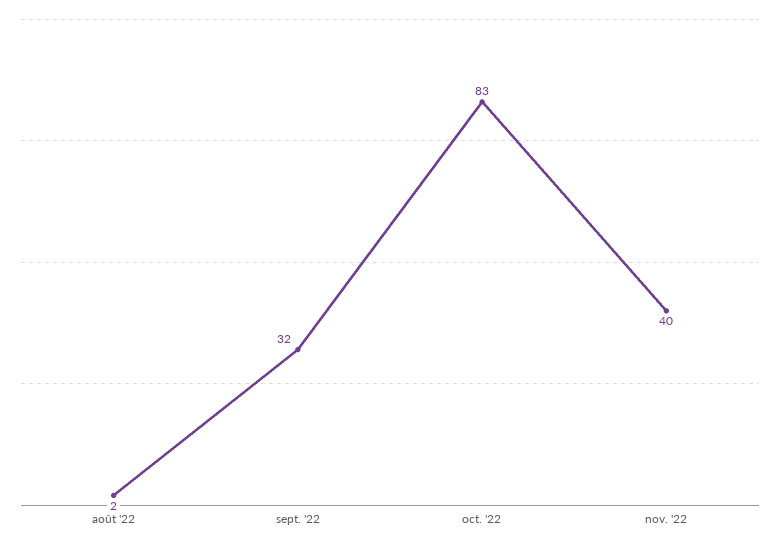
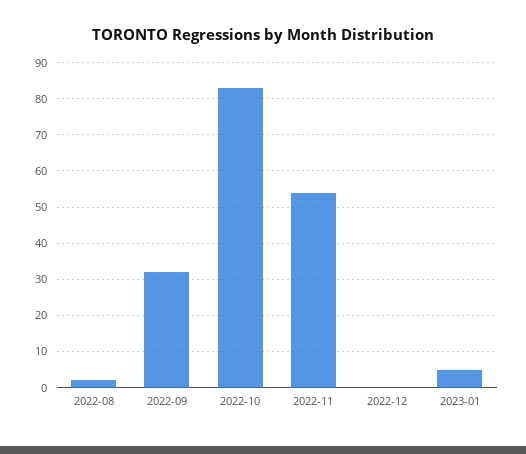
nov. '22: 40 -> 55
2022-12: none -> 0
2023-01: none -> 5

